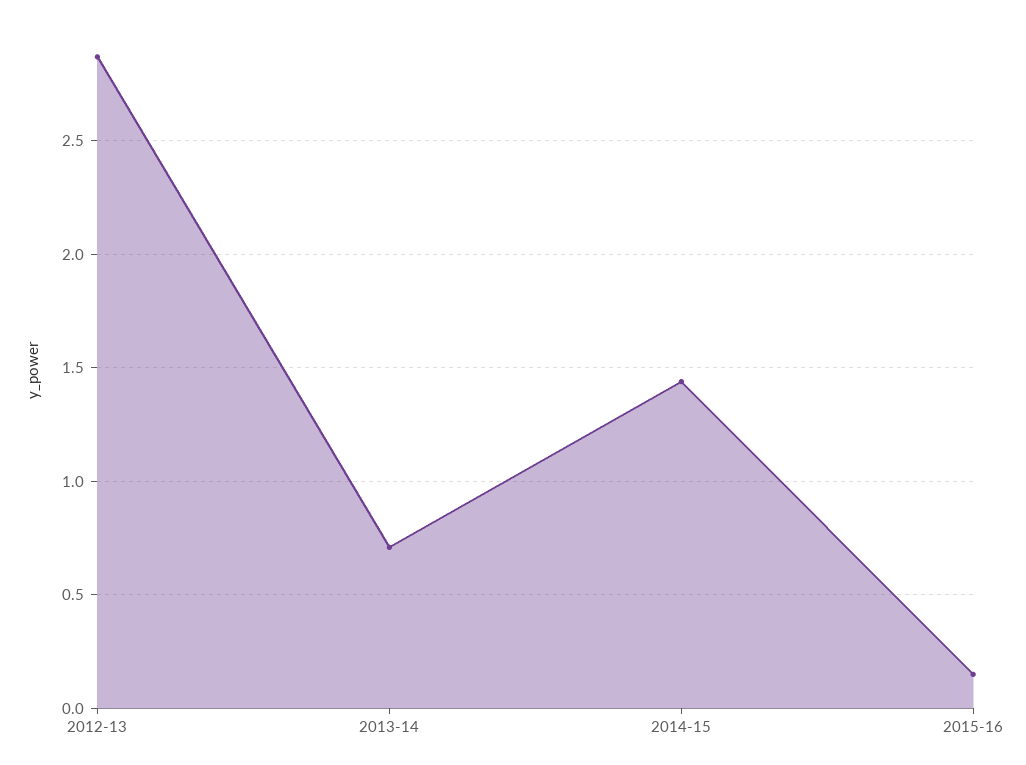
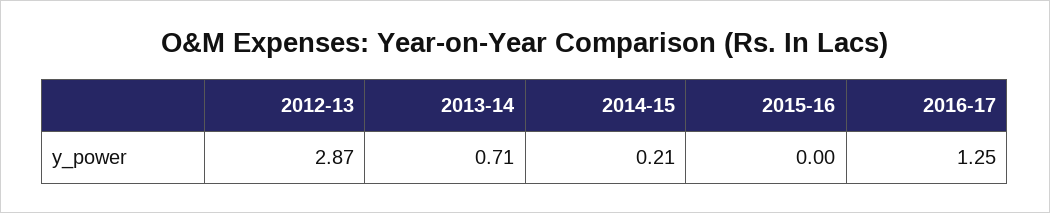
2014-15: 1.45 -> 0.21
2015-16: 0.15 -> 0
2016-17: none -> 1.25

